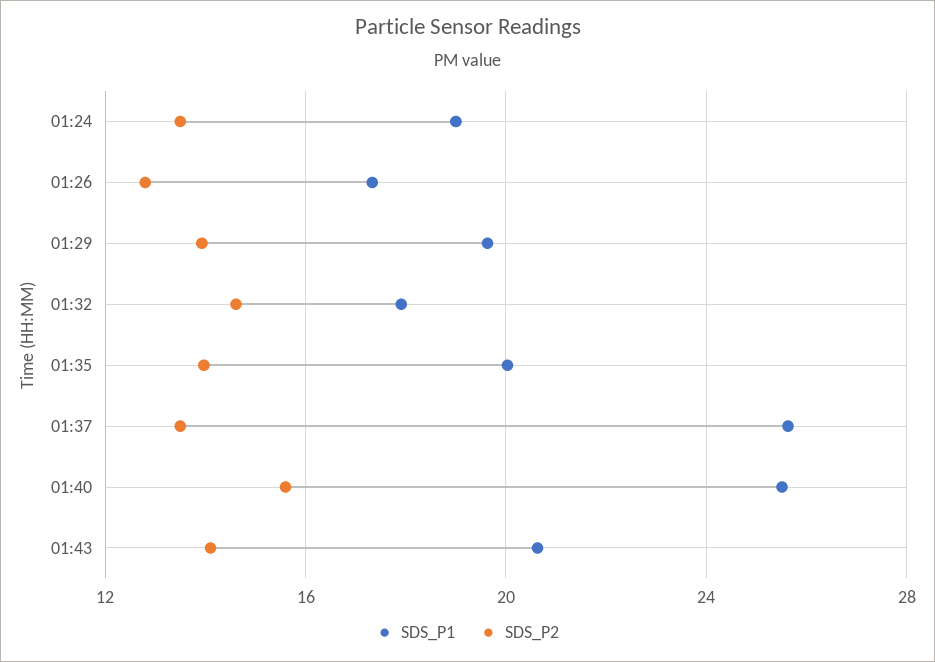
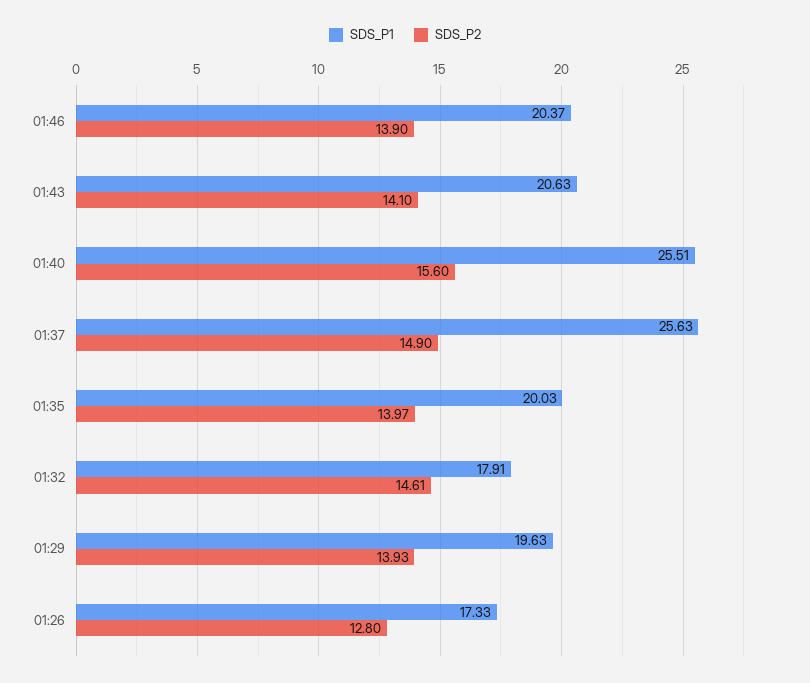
SDS_P1, 01:24: 19 -> none
SDS_P2, 01:24: 13.5 -> none
SDS_P2, 01:37: 13.5 -> 14.9
SDS_P1, 01:46: none -> 20.37
SDS_P2, 01:46: none -> 13.9

